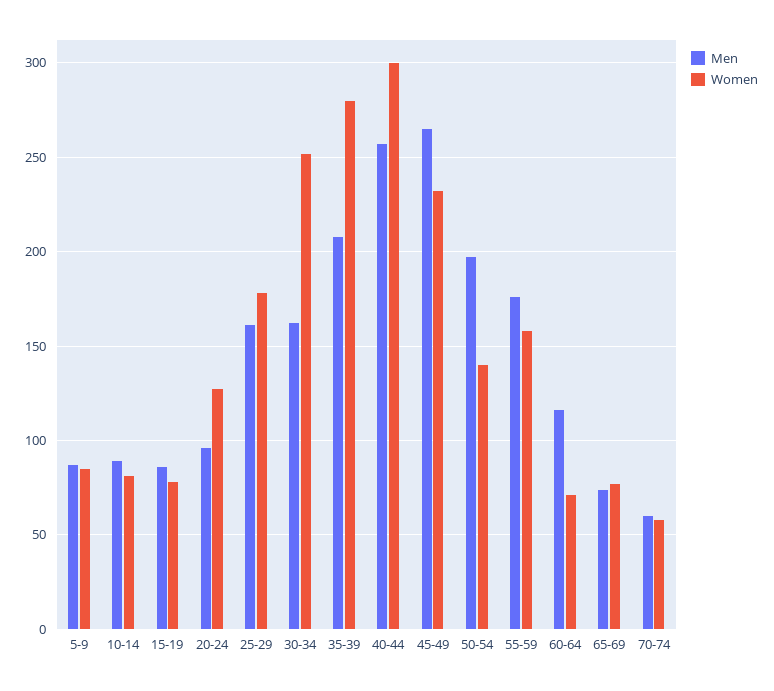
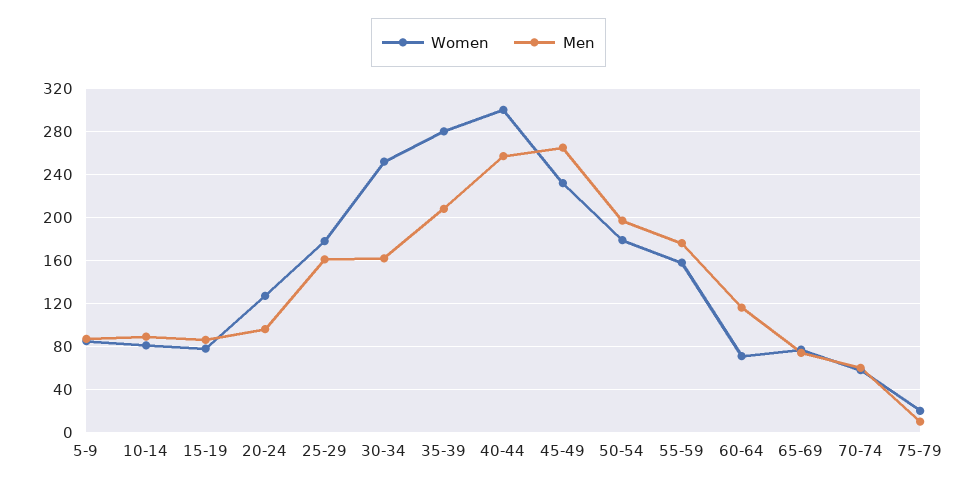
Women, 50-54: 140 -> 180
Women, 75-79: none -> 20
Men, 75-79: none -> 10

